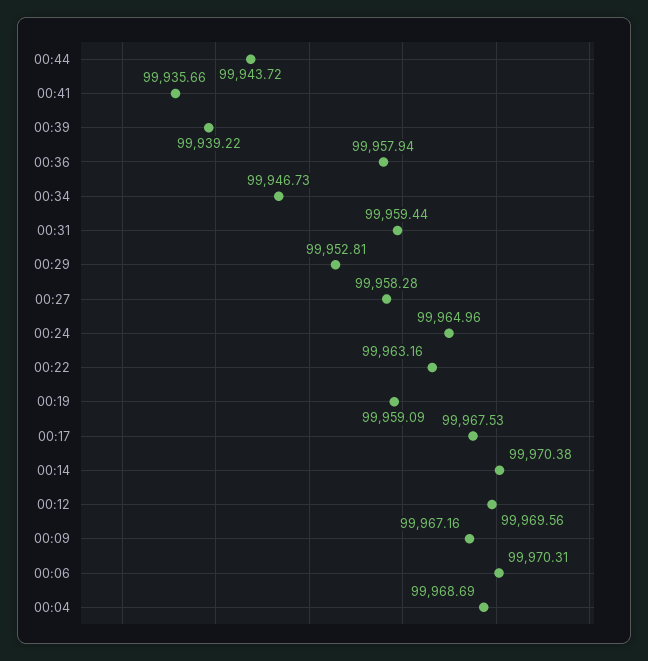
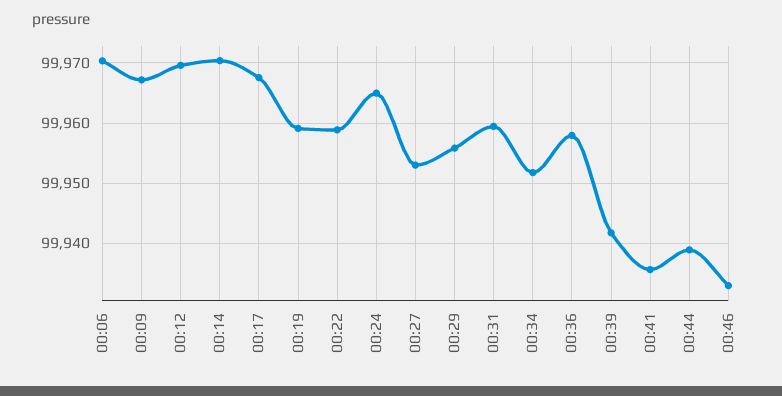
00:44: 99943.72 -> 99939
00:39: 99939.22 -> 99942
00:34: 99946.73 -> 99952
00:29: 99952.81 -> 99956
00:27: 99958.28 -> 99953
00:22: 99963.16 -> 99959
00:04: 99968.69 -> none
00:46: none -> 99933

